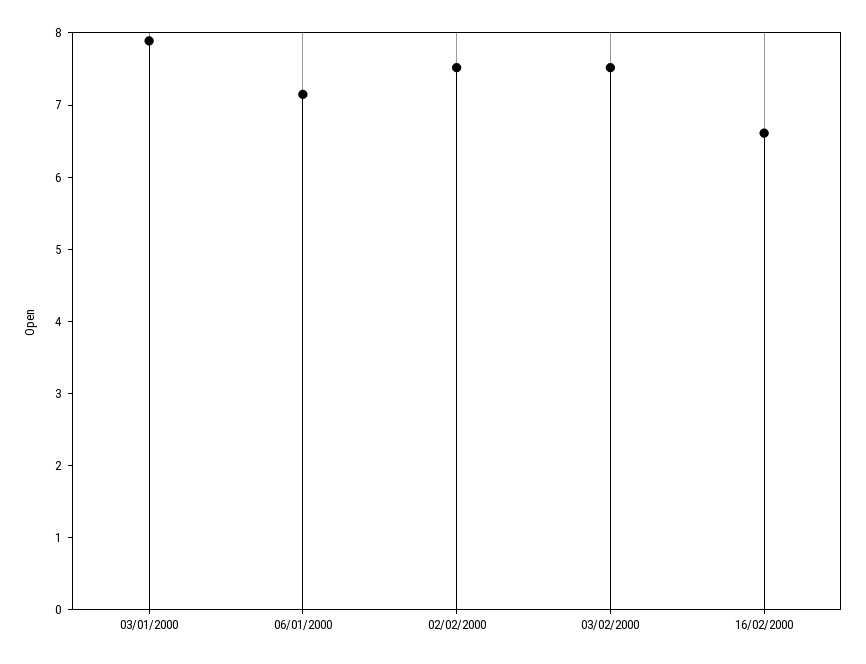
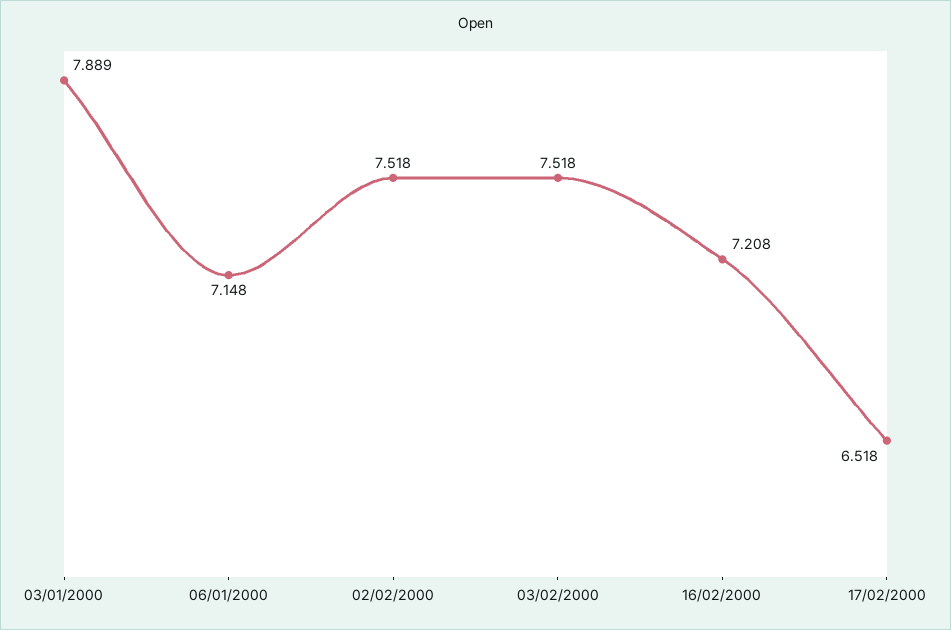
16/02/2000: 6.6 -> 7.208
17/02/2000: none -> 6.518

